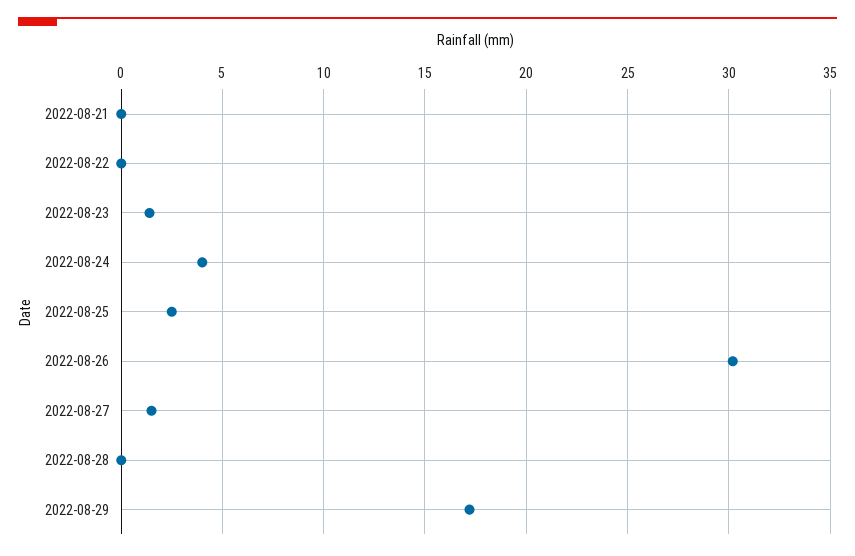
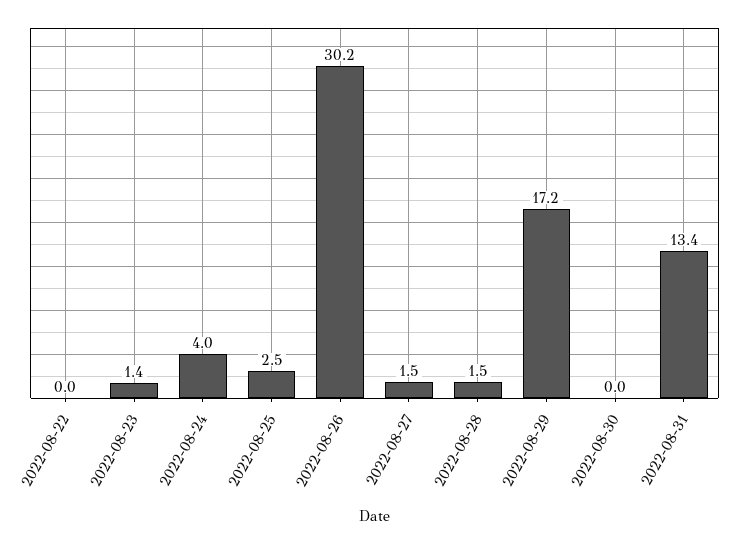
2022-08-21: 0 -> none
2022-08-28: 0 -> 1.5
2022-08-30: none -> 0
2022-08-31: none -> 13.4

